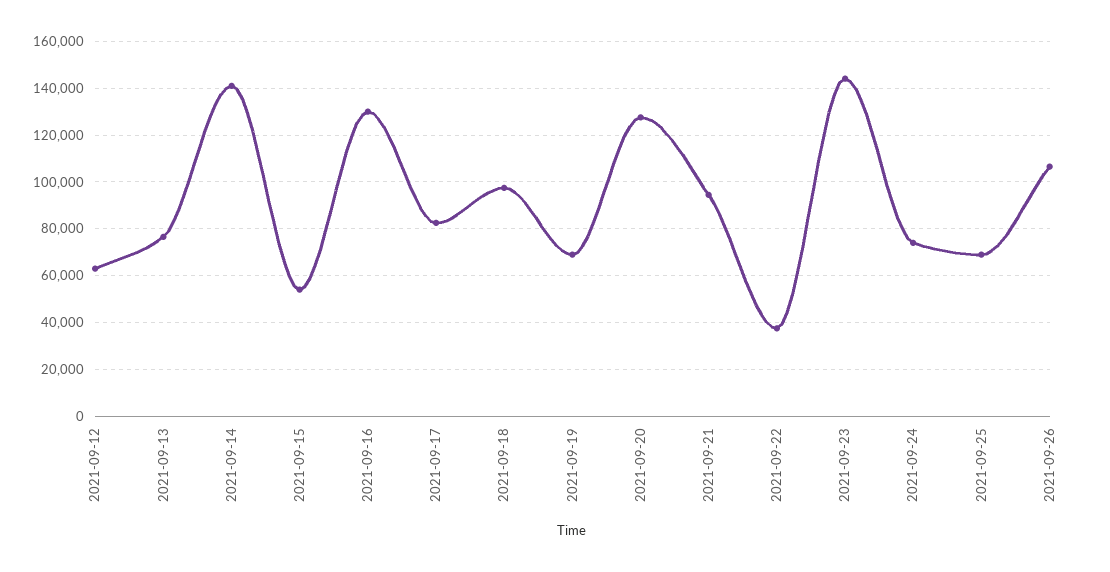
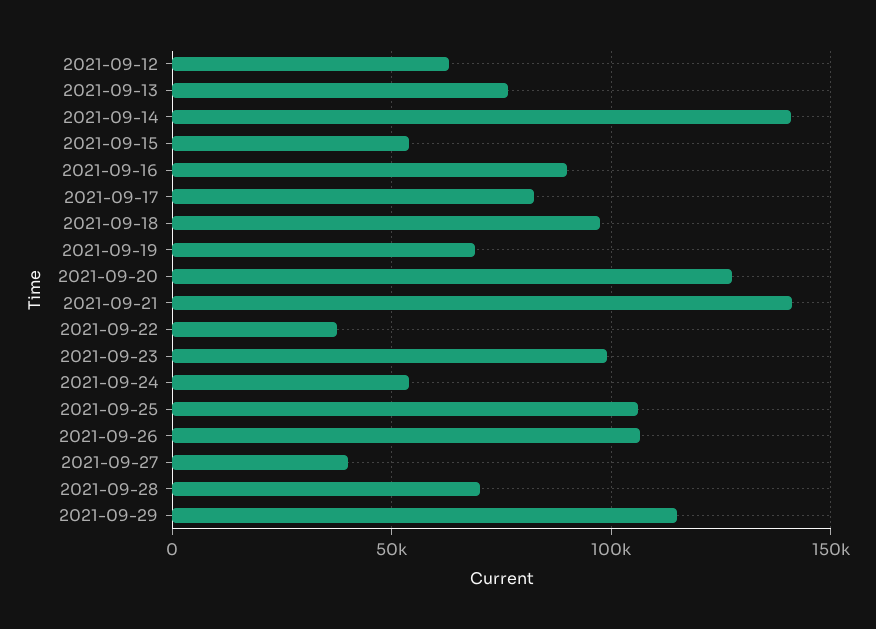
2021-09-16: 130000 -> 90000
2021-09-21: 95000 -> 140000
2021-09-23: 145000 -> 100000
2021-09-24: 75000 -> 55000
2021-09-25: 70000 -> 105000
2021-09-27: none -> 40000
2021-09-28: none -> 70000
2021-09-29: none -> 115000

